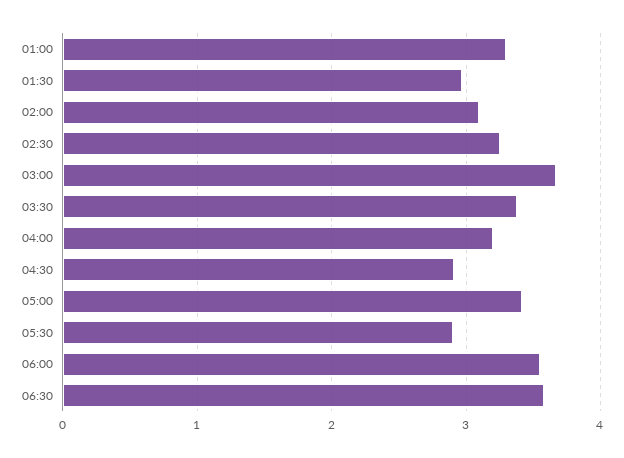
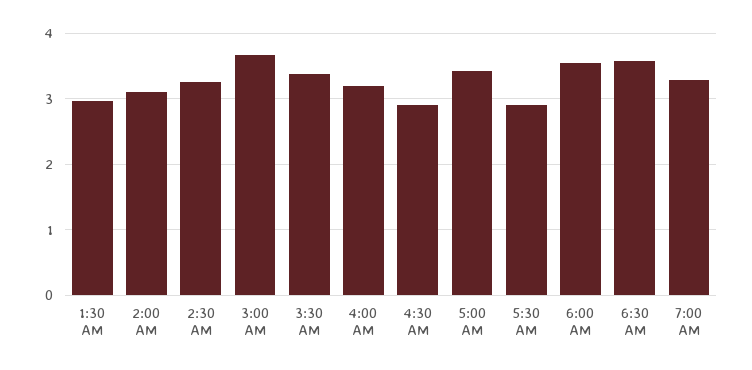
01:00: 3.3 -> none
7:00 AM: none -> 3.3

